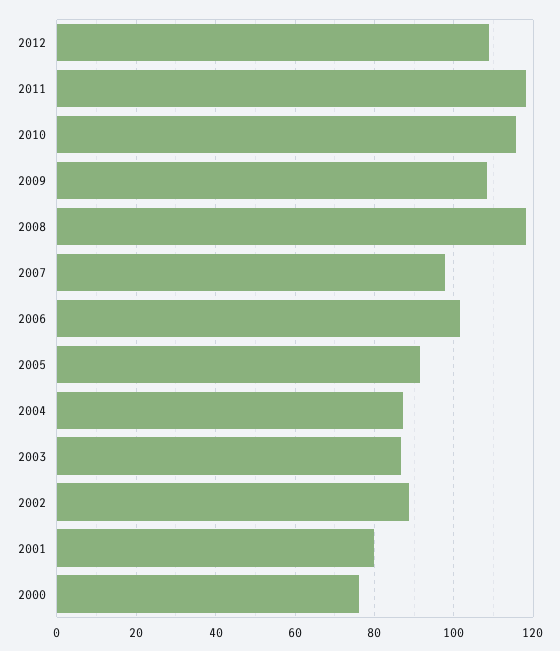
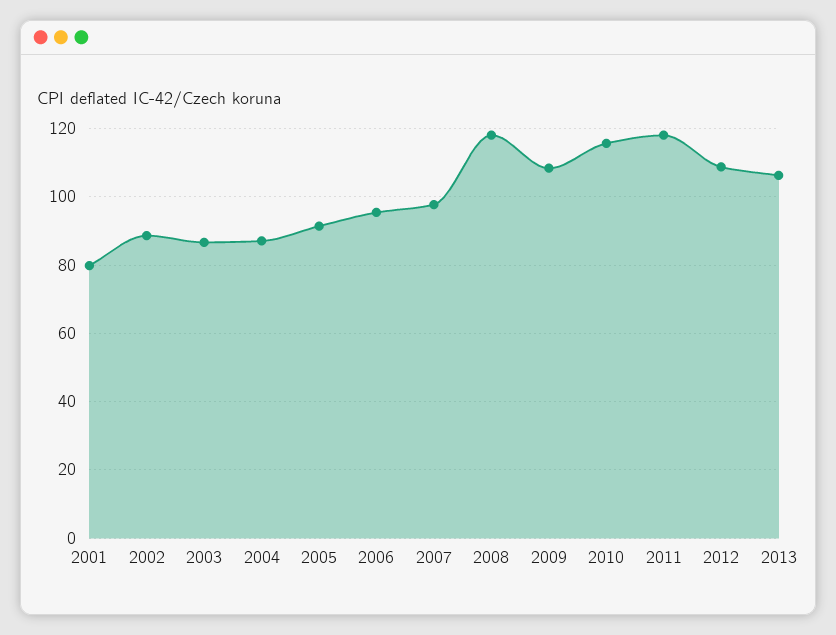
2006: 102 -> 96
2000: 76 -> none
2013: none -> 106

